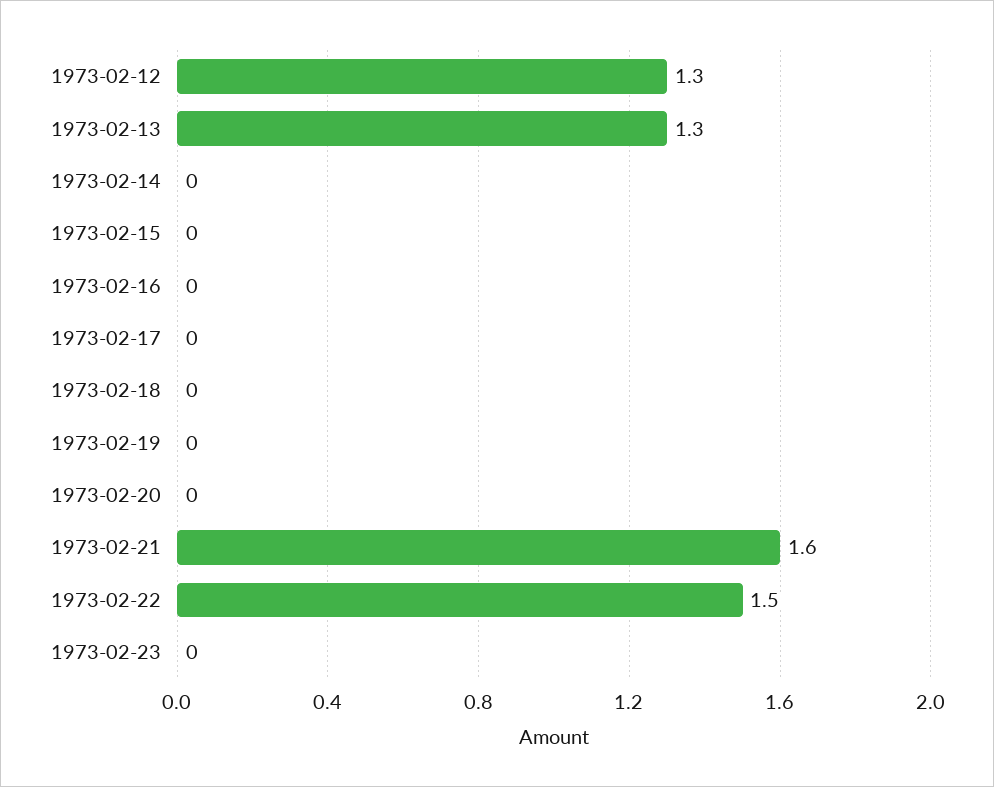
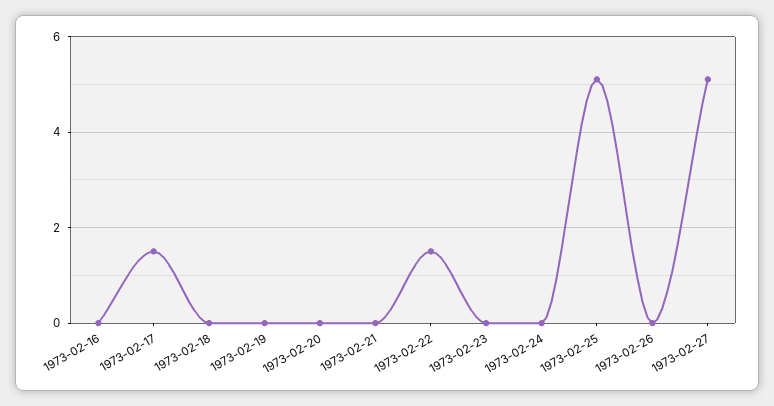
1973-02-12: 1.3 -> none
1973-02-13: 1.3 -> none
1973-02-14: 0 -> none
1973-02-15: 0 -> none
1973-02-17: 0 -> 1.5
1973-02-21: 1.6 -> 0
1973-02-24: none -> 0
1973-02-25: none -> 5
1973-02-26: none -> 0
1973-02-27: none -> 5

